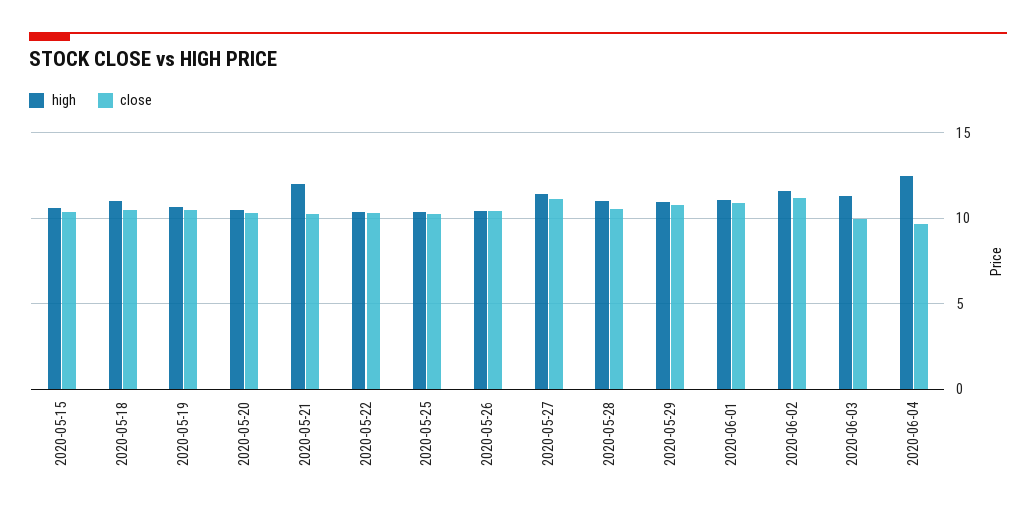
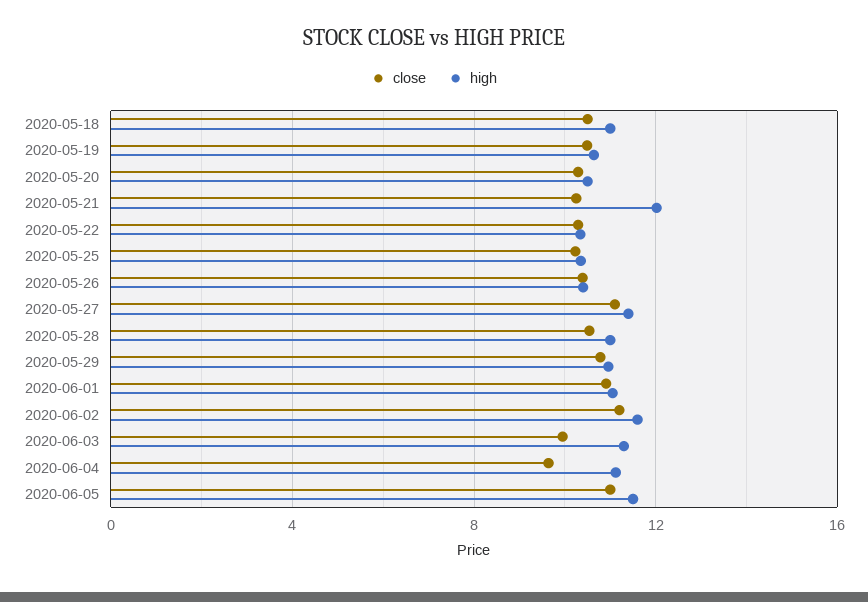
high, 2020-05-15: 10.5 -> none
close, 2020-05-15: 10.5 -> none
high, 2020-06-04: 12.5 -> 11
close, 2020-06-05: none -> 11
high, 2020-06-05: none -> 11.5

